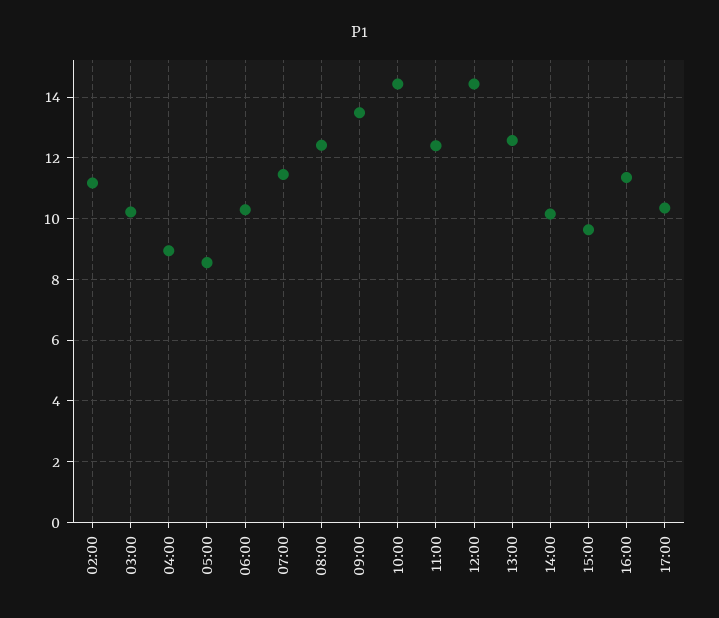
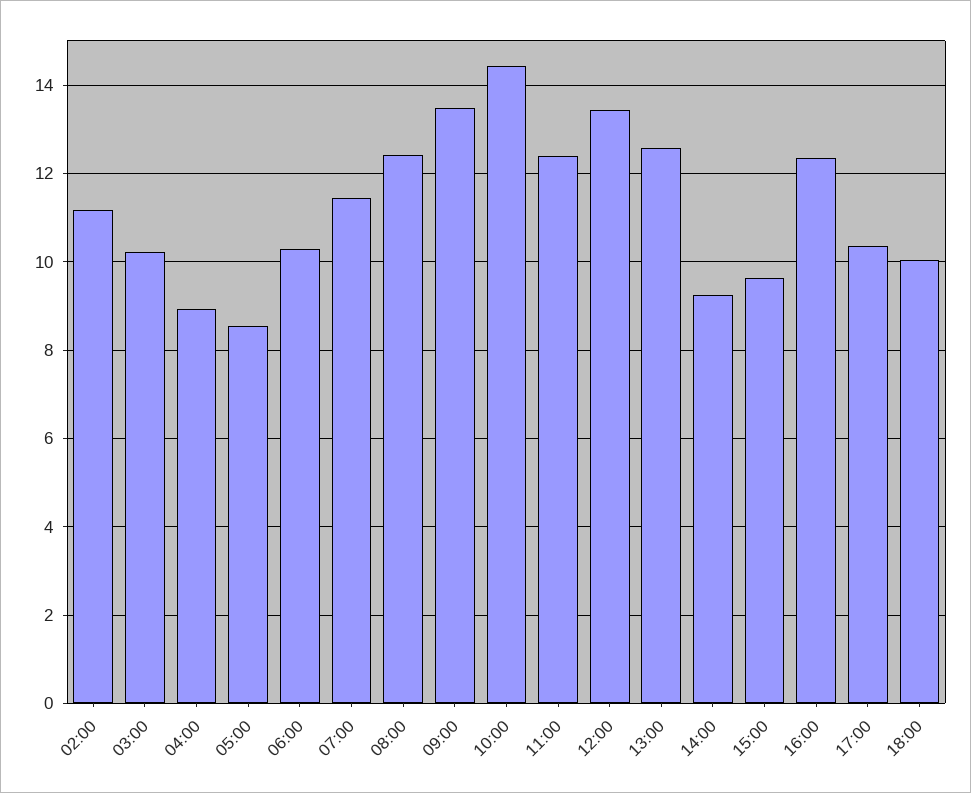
12:00: 14.4 -> 13.4
14:00: 10.2 -> 9.2
16:00: 11.4 -> 12.4
18:00: none -> 10

